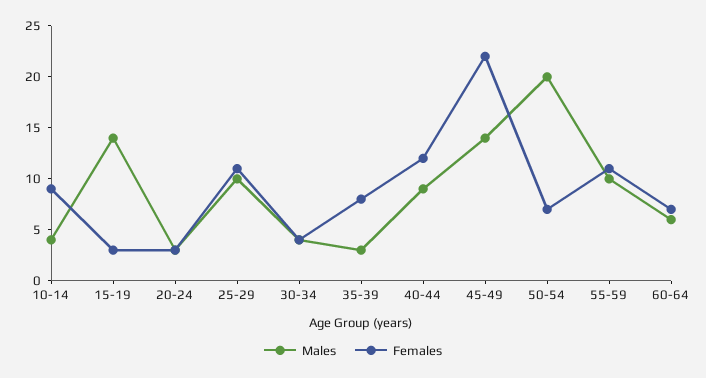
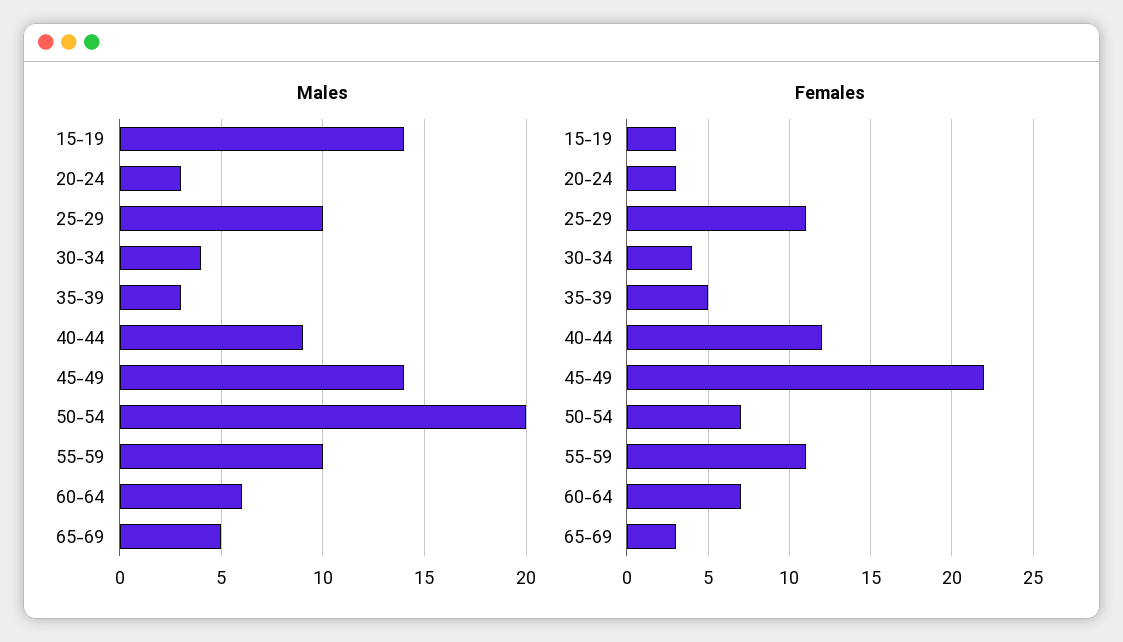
Males, 10-14: 4 -> none
Females, 10-14: 9 -> none
Females, 35-39: 8 -> 5
Males, 65-69: none -> 5
Females, 65-69: none -> 3

